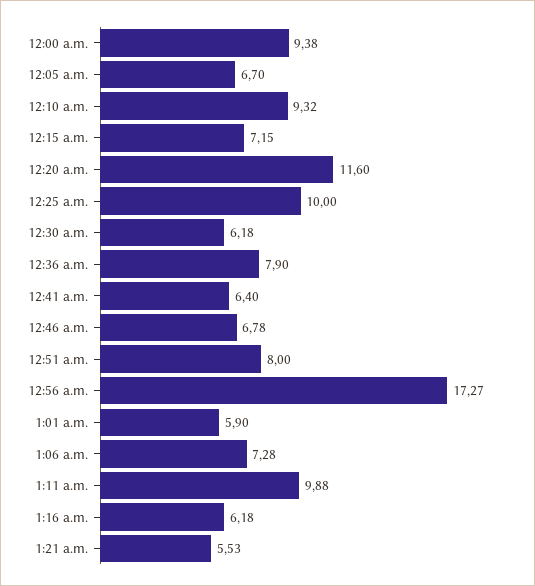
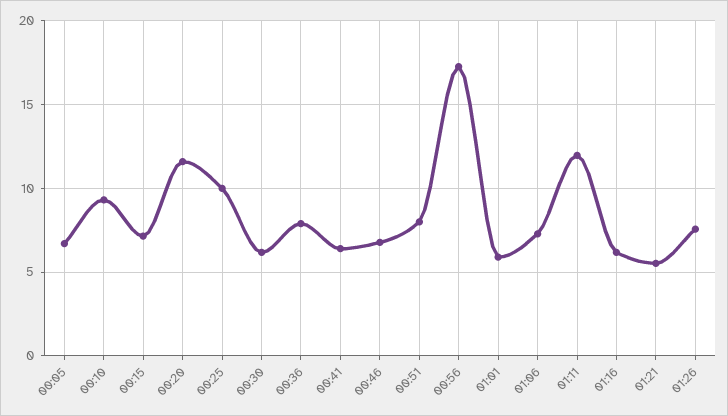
12:00 a.m.: 9.38 -> none
1:11 a.m.: 9.88 -> 12
01:26: none -> 7.5

